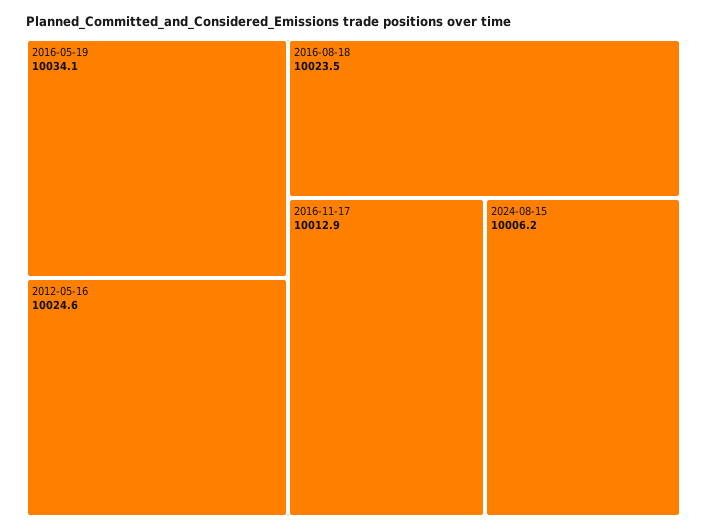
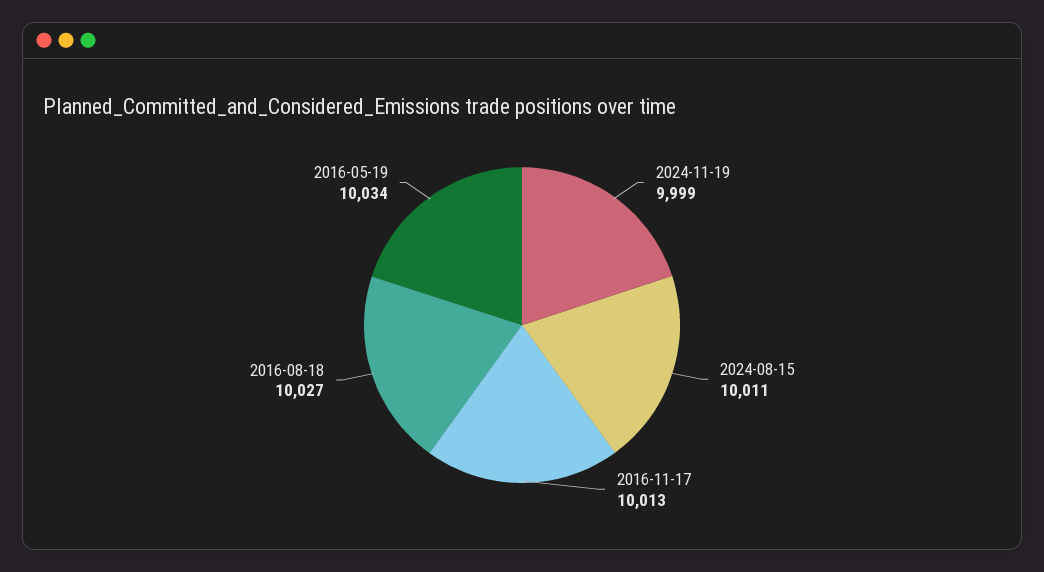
2012-05-16: 10024.6 -> none
2016-08-18: 10023.5 -> 10027
2024-08-15: 10006.2 -> 10011
2024-11-19: none -> 9999

